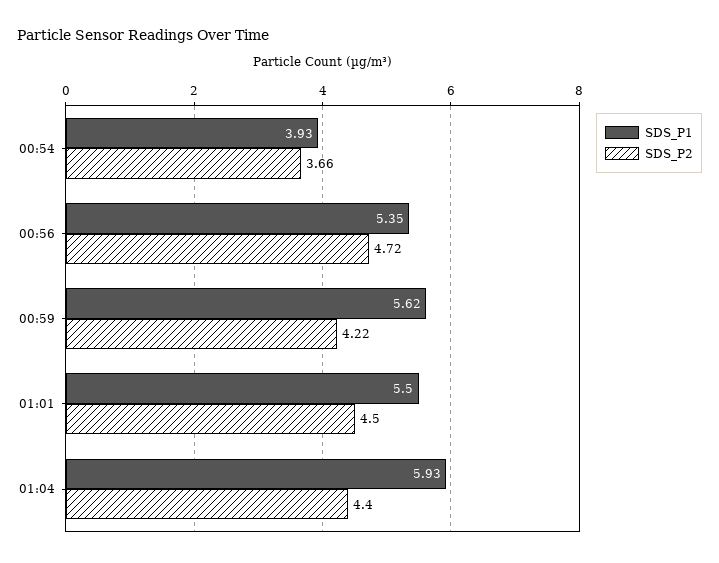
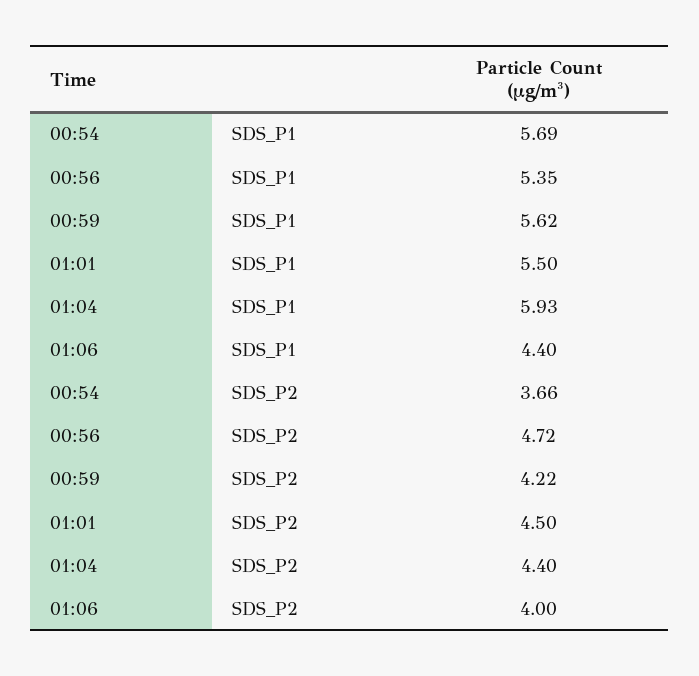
SDS_P1, 00:54: 3.93 -> 5.69
SDS_P1, 01:06: none -> 4.4
SDS_P2, 01:06: none -> 4

